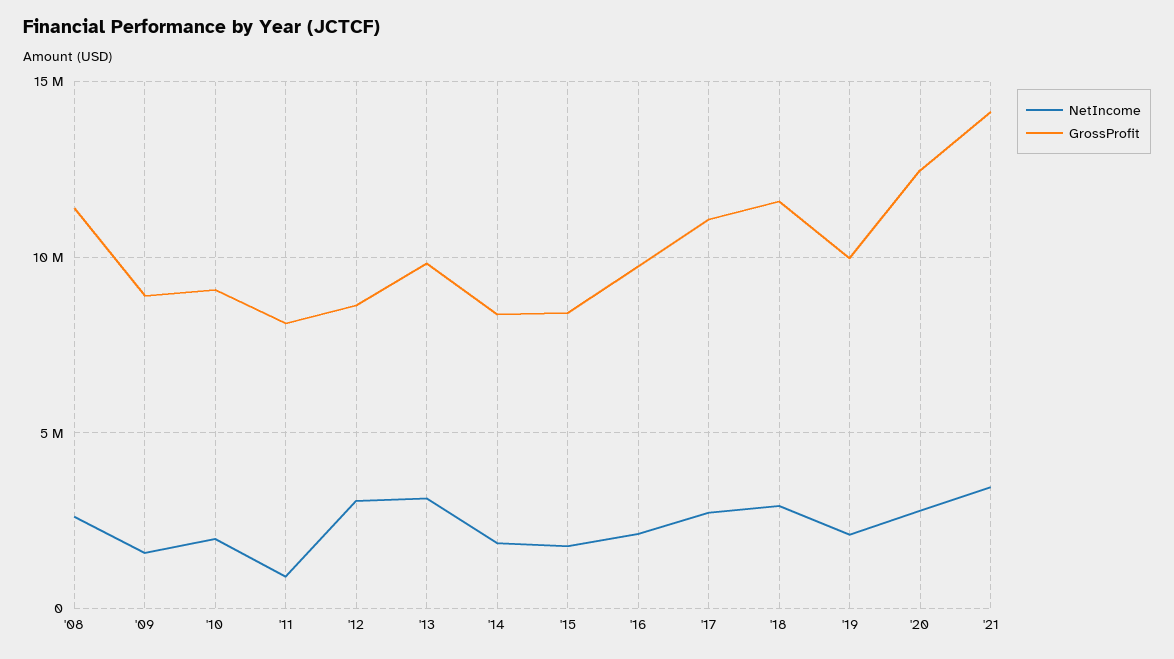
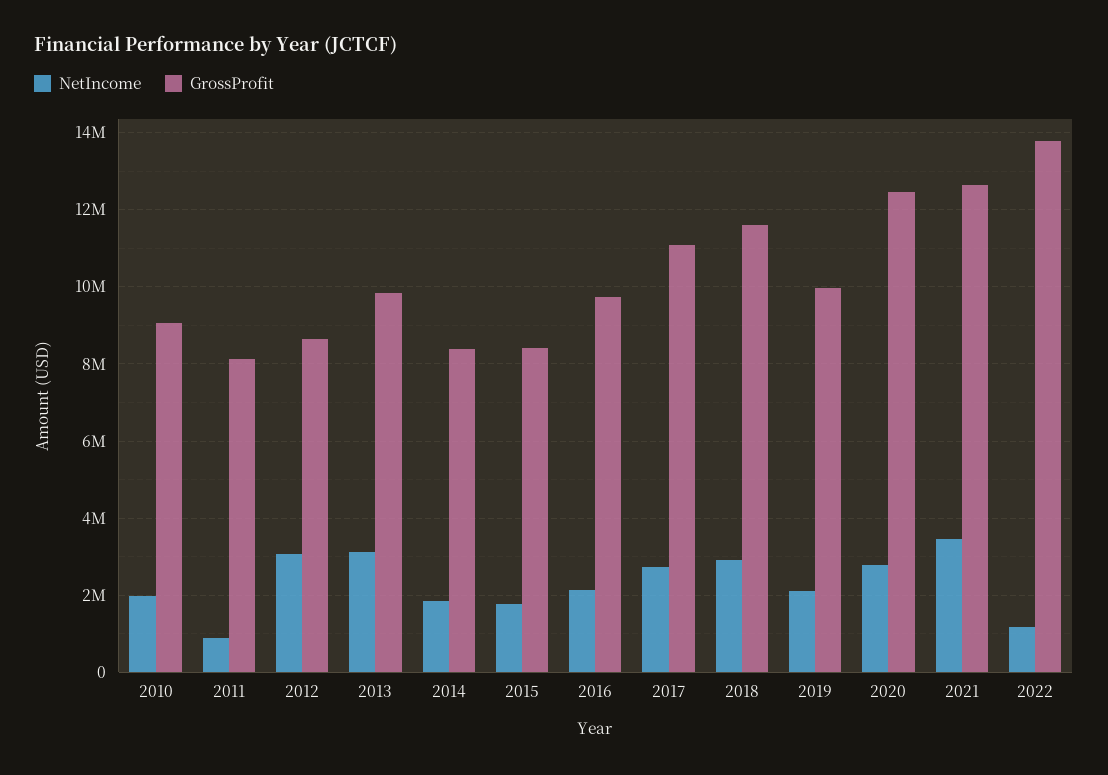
NetIncome, '08: 2500000 -> none
GrossProfit, '08: 11500000 -> none
NetIncome, '09: 1500000 -> none
GrossProfit, '09: 9000000 -> none
GrossProfit, '21: 14000000 -> 12600000
NetIncome, 2022: none -> 1200000
GrossProfit, 2022: none -> 13800000

